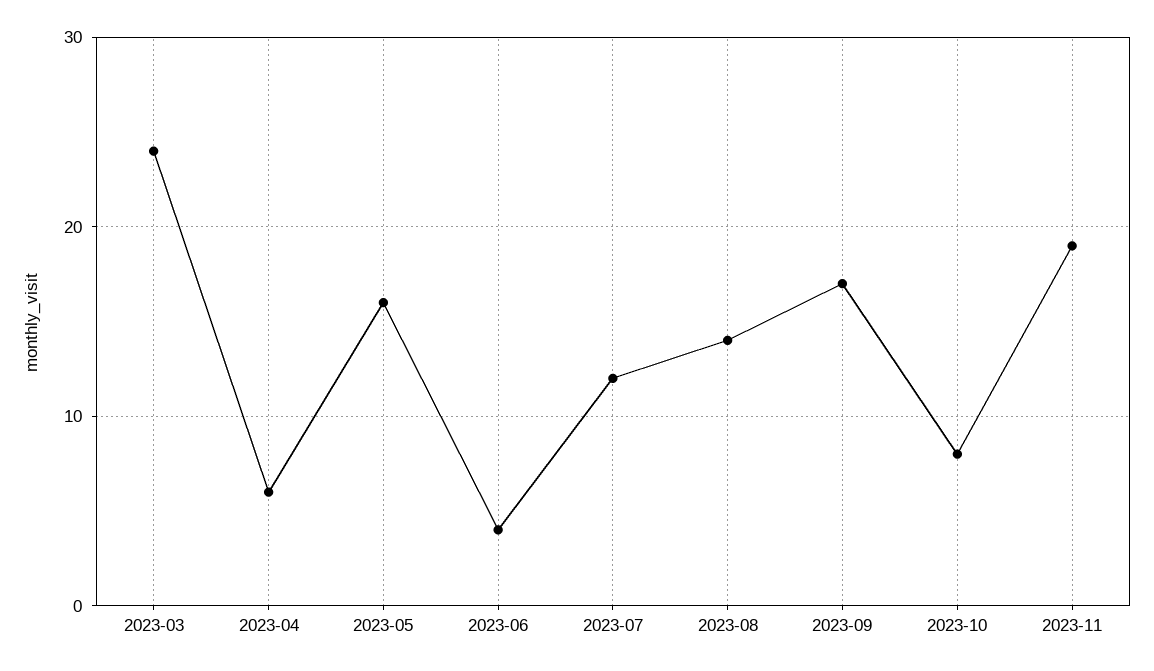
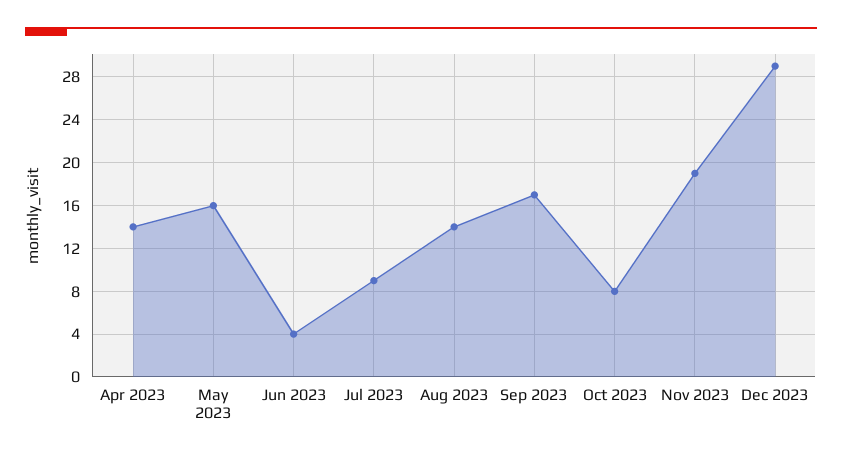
2023-03: 24 -> none
2023-04: 6 -> 14
2023-07: 12 -> 9
Dec 2023: none -> 29

